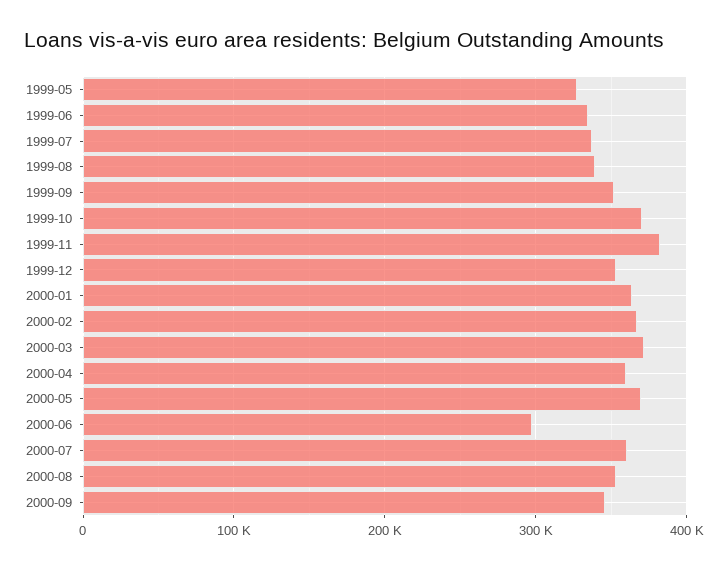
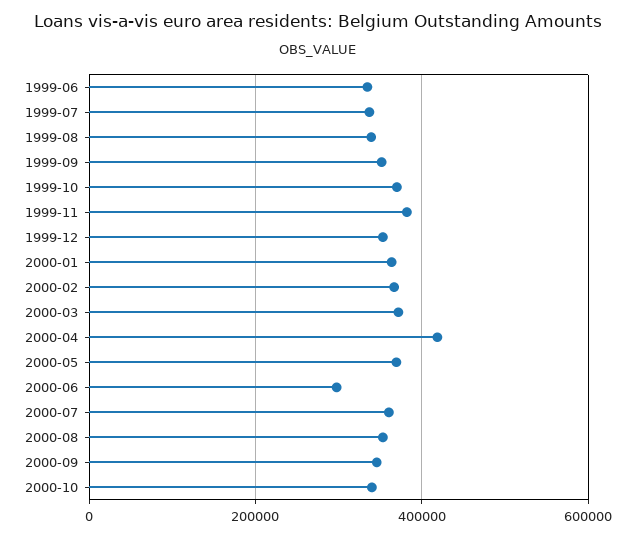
1999-05: 330000 -> none
2000-04: 360000 -> 420000
2000-10: none -> 340000

